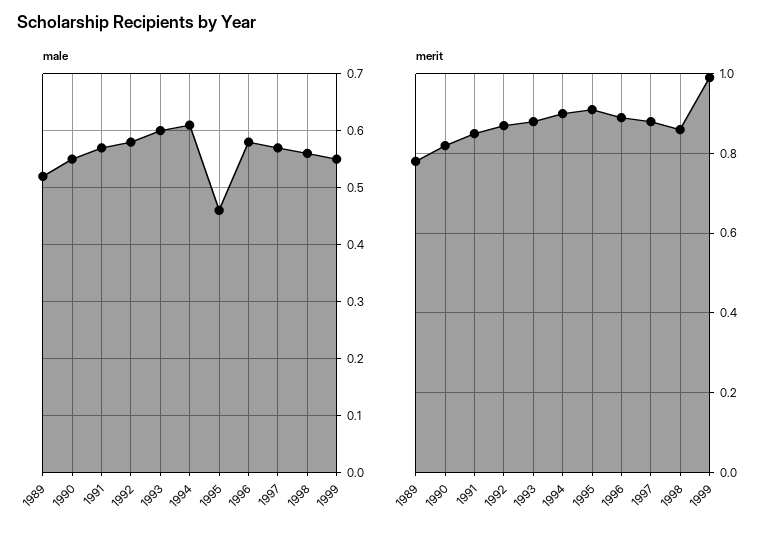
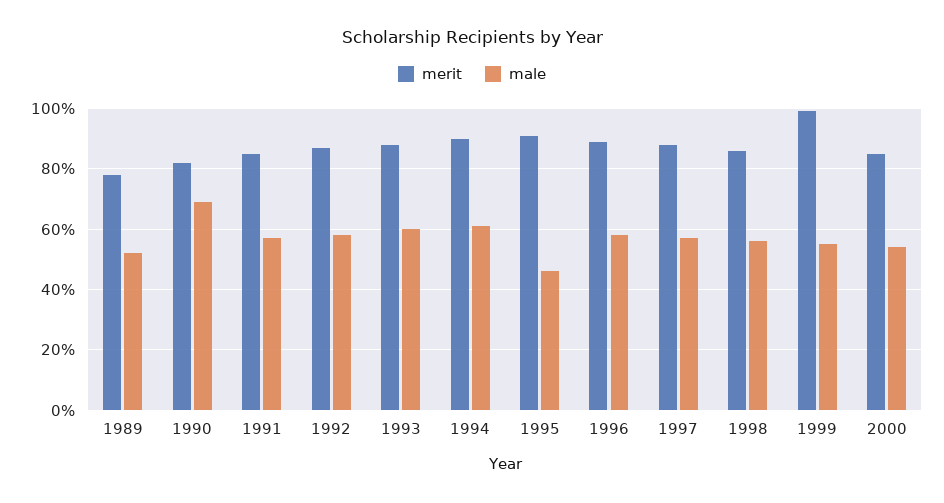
male, 1990: 0.55 -> 0.7
merit, 2000: none -> 0.85
male, 2000: none -> 0.55

